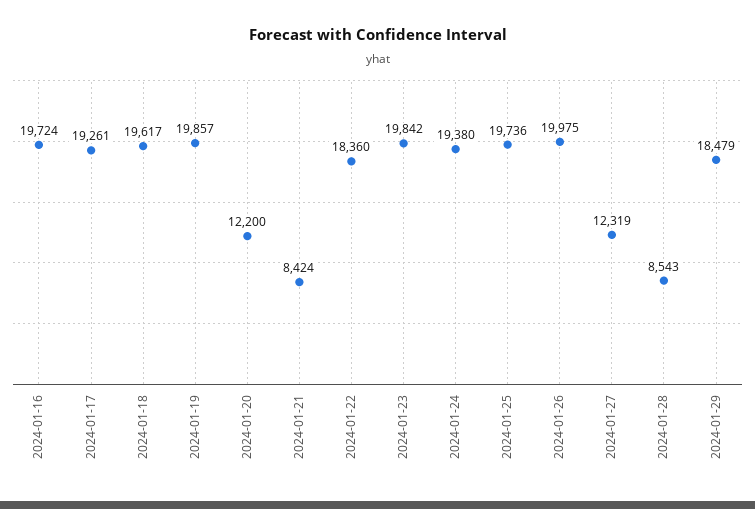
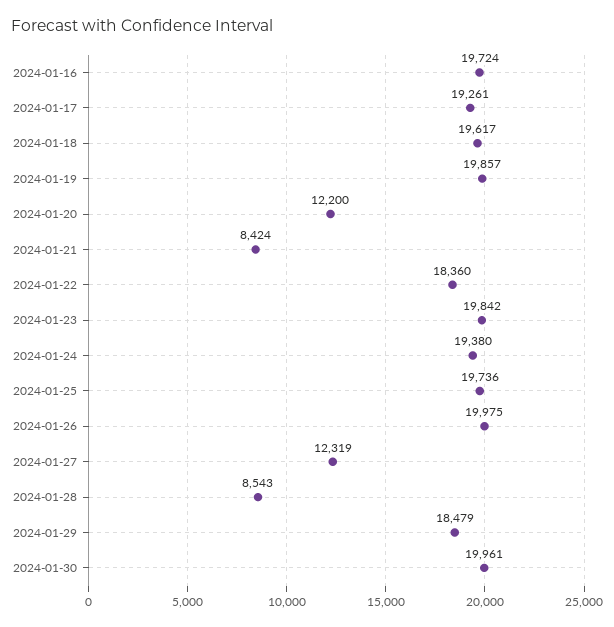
2024-01-30: none -> 19961

